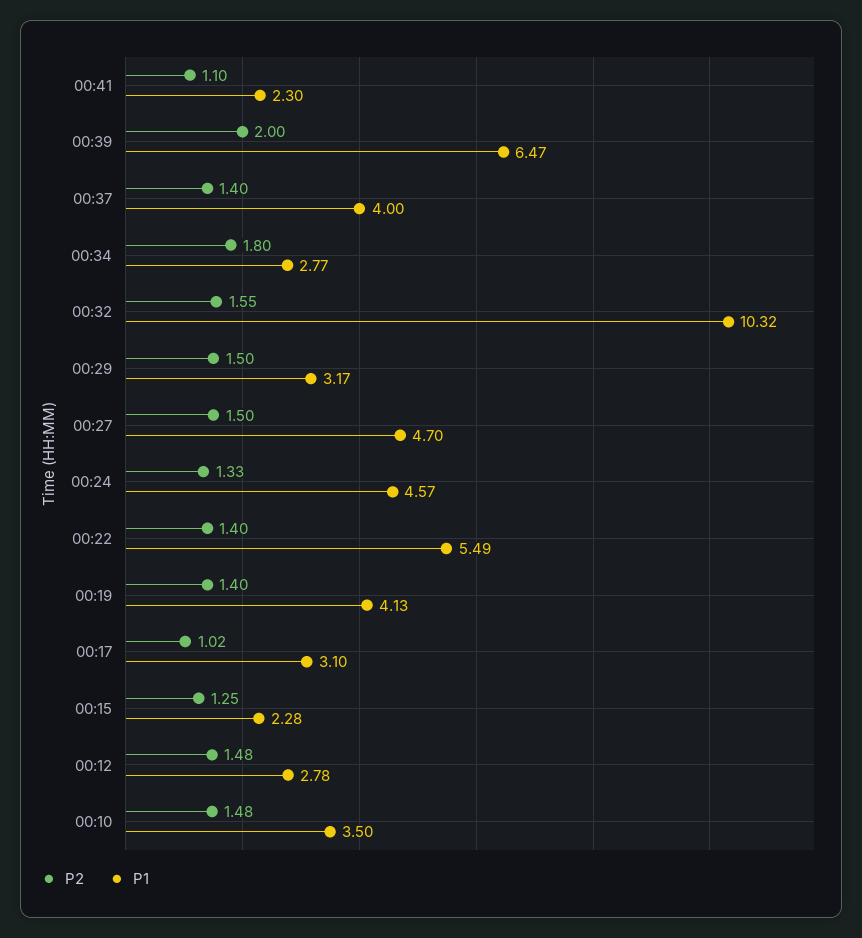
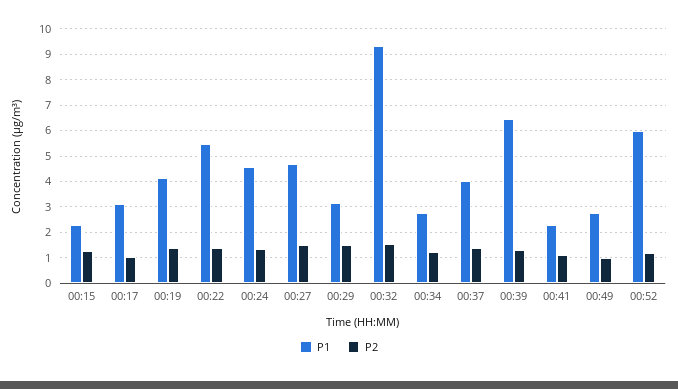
P2, 00:39: 2 -> 1.25
P2, 00:34: 1.8 -> 1.25
P1, 00:32: 10.32 -> 9.25
P2, 00:12: 1.48 -> none
P1, 00:12: 2.78 -> none
P2, 00:10: 1.48 -> none
P1, 00:10: 3.5 -> none
P1, 00:49: none -> 2.75
P2, 00:49: none -> 1
P1, 00:52: none -> 6
P2, 00:52: none -> 1.25

